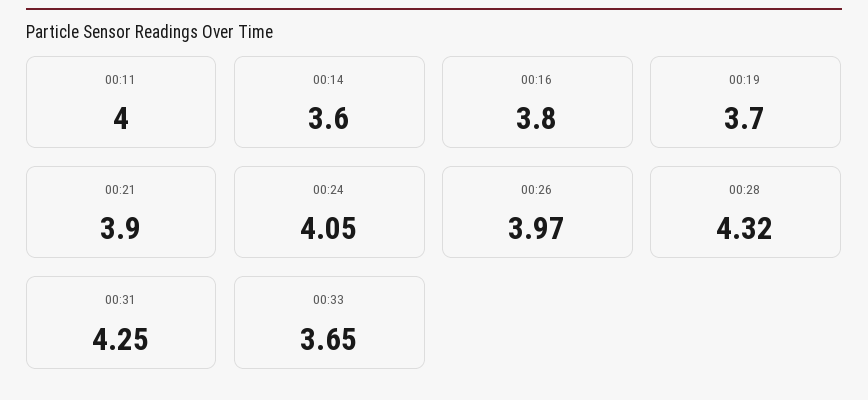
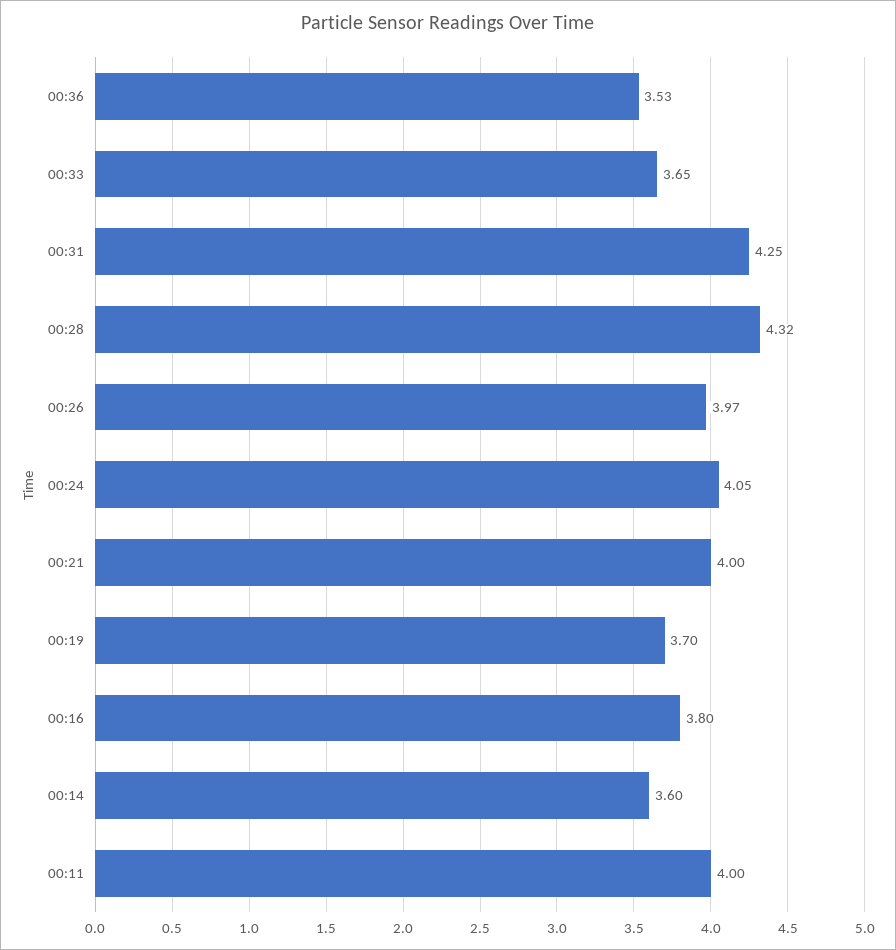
00:21: 3.9 -> 4
00:36: none -> 3.53

